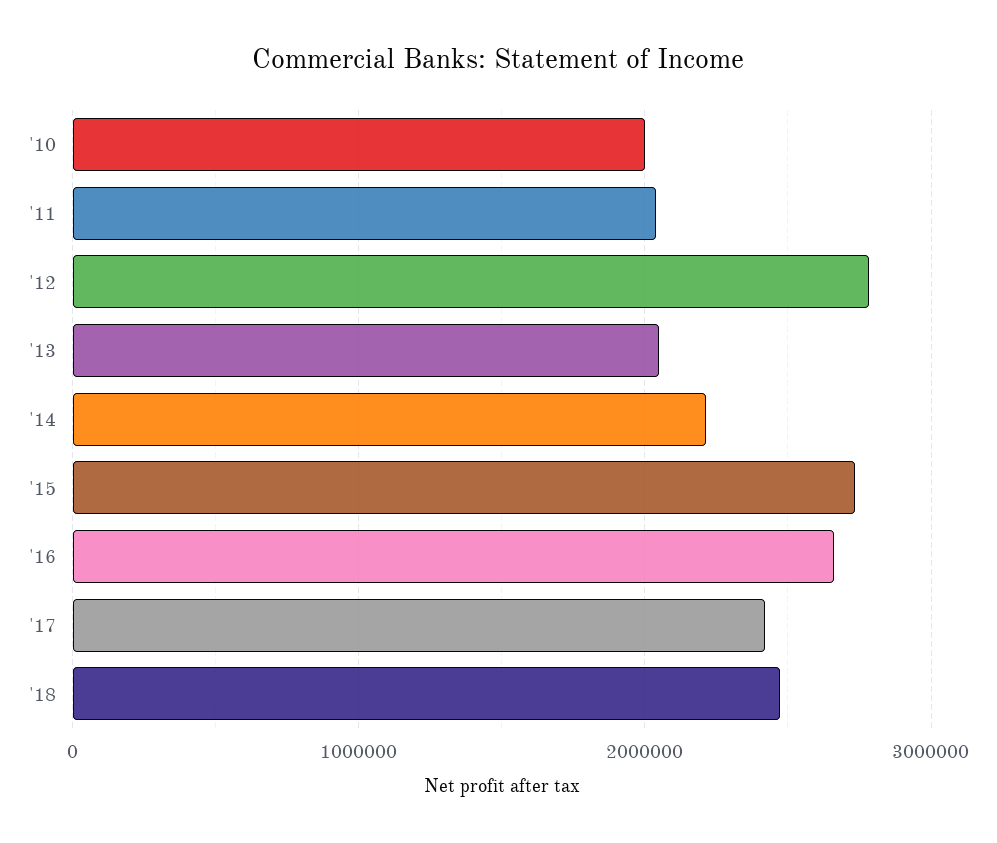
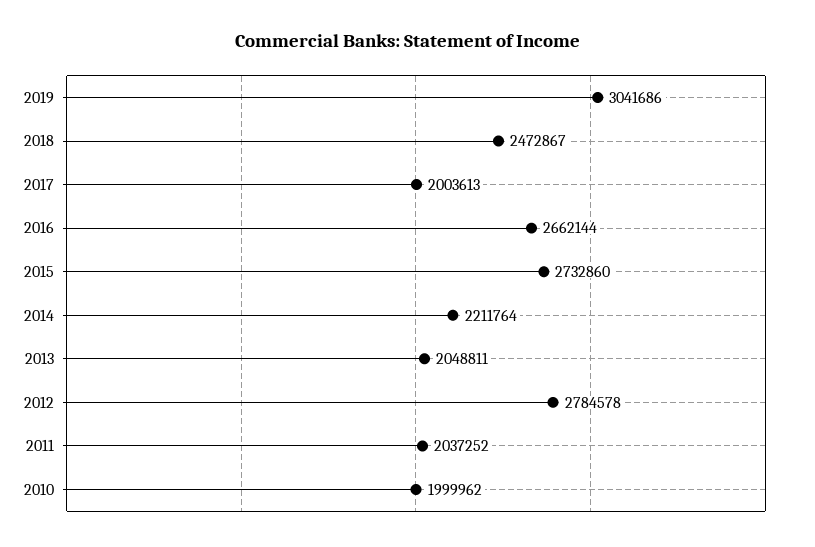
'17: 2400000 -> 2003613
2019: none -> 3041686

